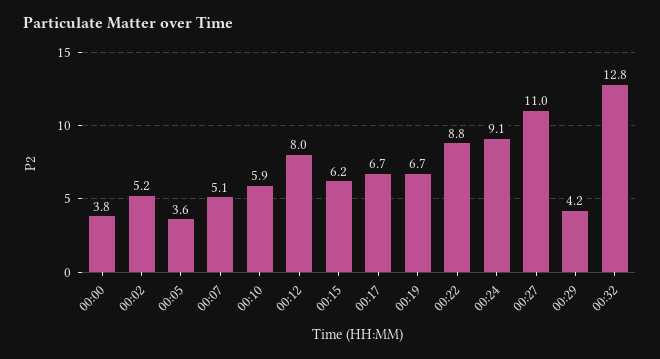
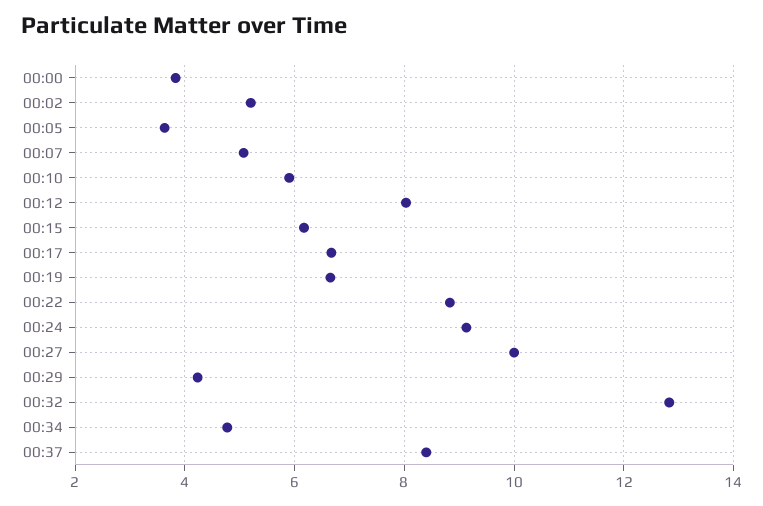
00:27: 11 -> 10
00:34: none -> 4.8
00:37: none -> 8.4

